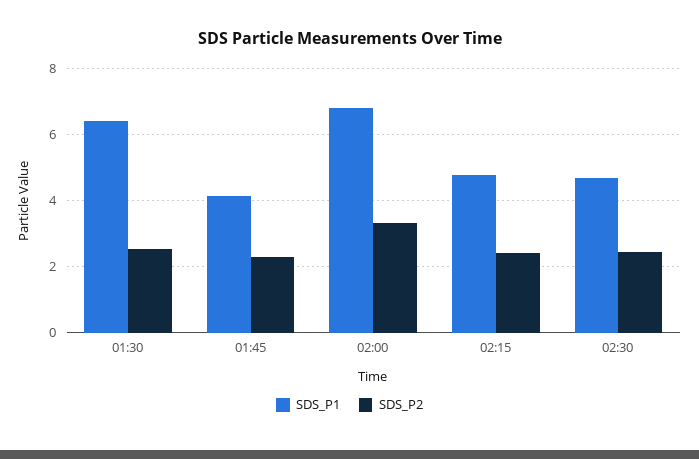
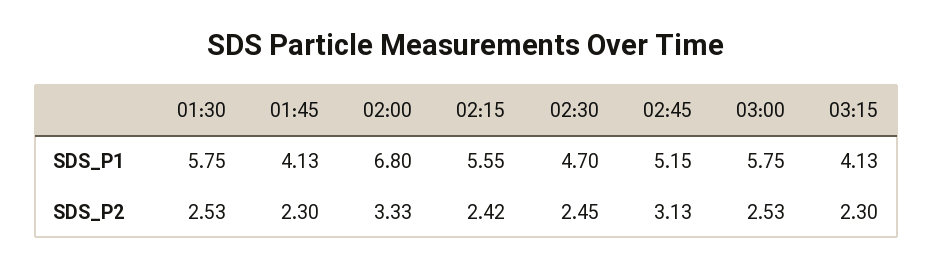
SDS_P1, 01:30: 6.4 -> 5.75
SDS_P1, 02:15: 4.8 -> 5.55
SDS_P1, 02:45: none -> 5.15
SDS_P1, 03:00: none -> 5.75
SDS_P1, 03:15: none -> 4.13
SDS_P2, 02:45: none -> 3.13
SDS_P2, 03:00: none -> 2.53
SDS_P2, 03:15: none -> 2.3

